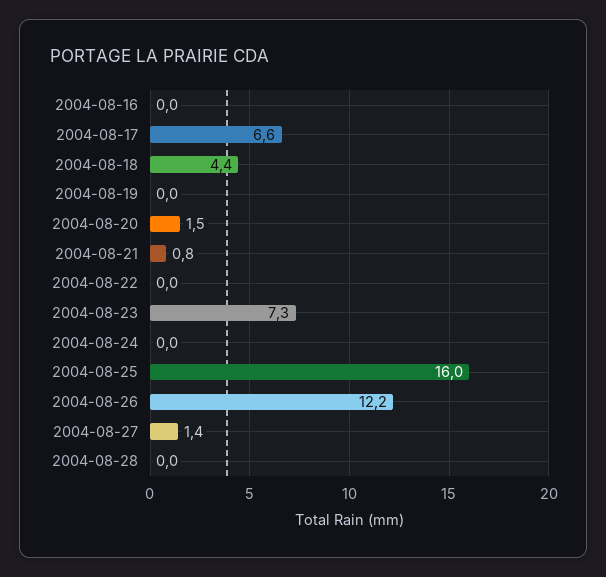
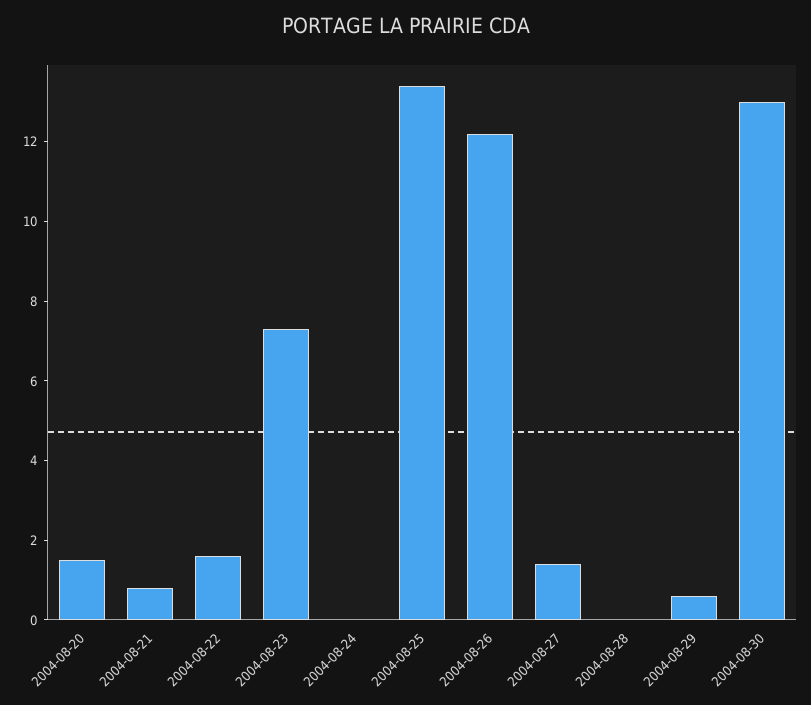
2004-08-16: 0 -> none
2004-08-17: 6.6 -> none
2004-08-18: 4.4 -> none
2004-08-19: 0 -> none
2004-08-22: 0 -> 1.5
2004-08-25: 16 -> 13.5
2004-08-29: none -> 0.5
2004-08-30: none -> 13

